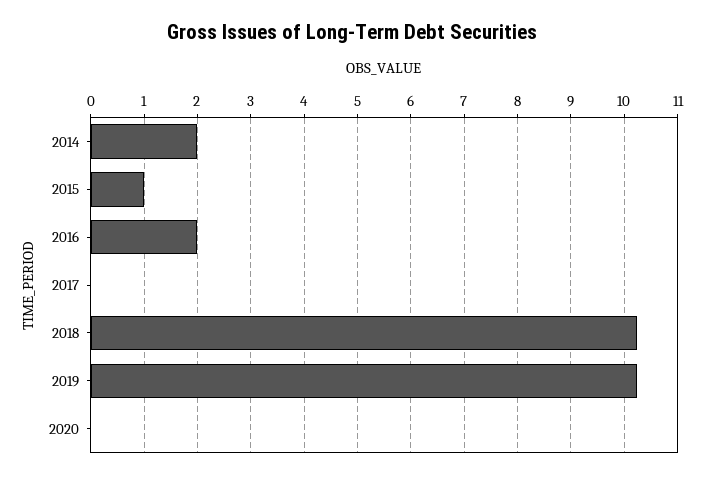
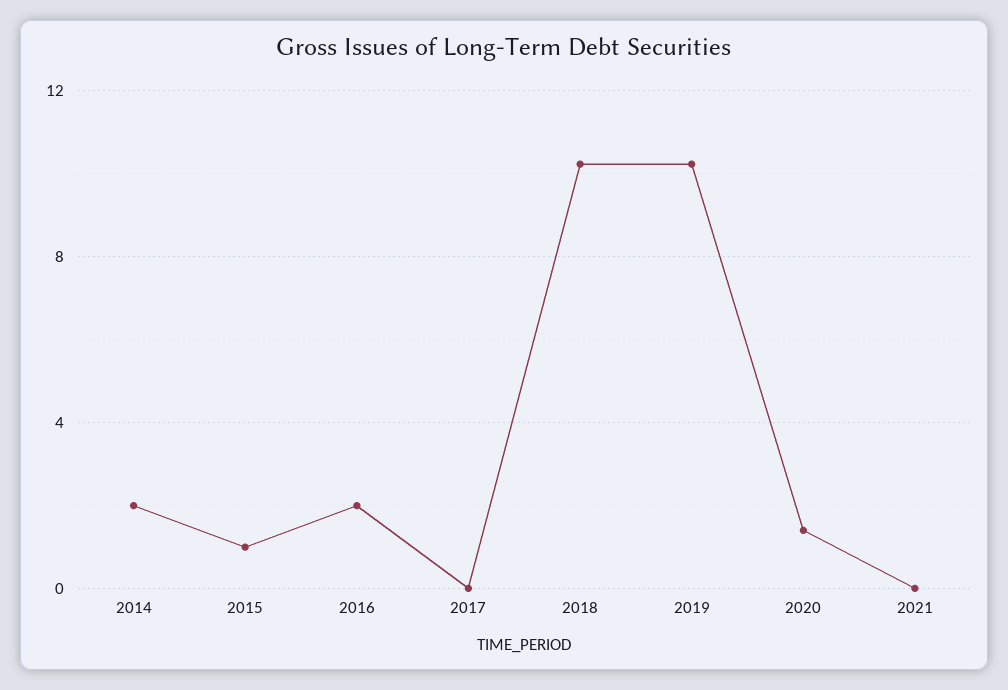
2020: 0 -> 1.5
2021: none -> 0

